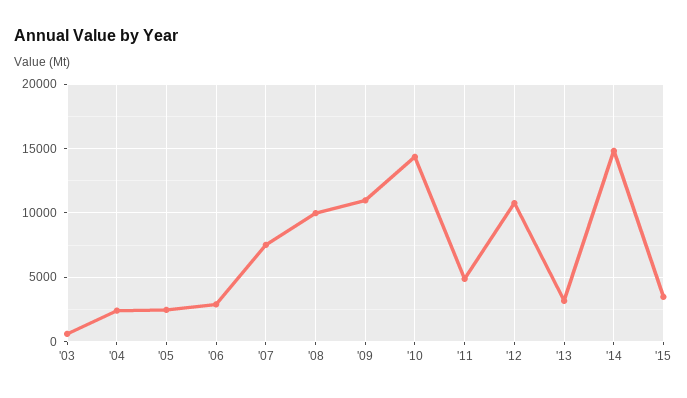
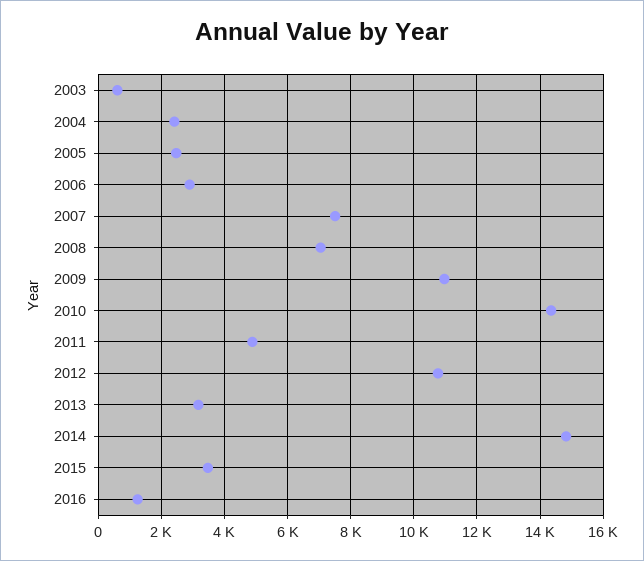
'08: 10000 -> 7000
2016: none -> 1200

